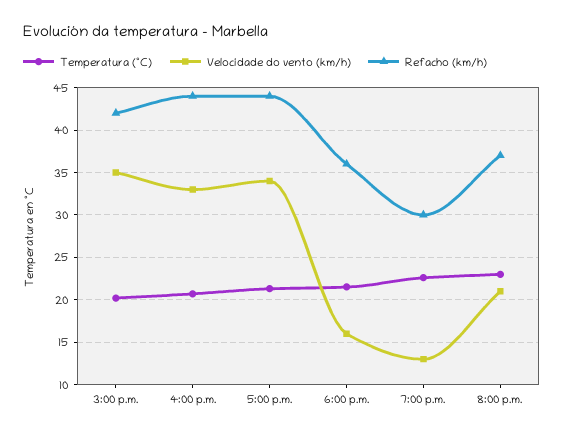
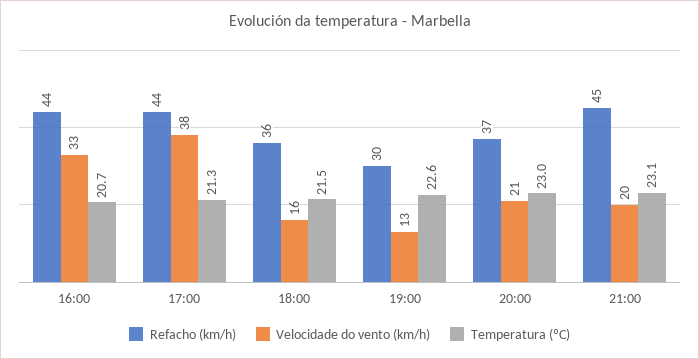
Temperatura (ºC), 3:00 p.m.: 20 -> none
Velocidade do vento (km/h), 3:00 p.m.: 35 -> none
Refacho (km/h), 3:00 p.m.: 42 -> none
Velocidade do vento (km/h), 5:00 p.m.: 34 -> 38
Refacho (km/h), 21:00: none -> 45
Velocidade do vento (km/h), 21:00: none -> 20
Temperatura (ºC), 21:00: none -> 23.1

